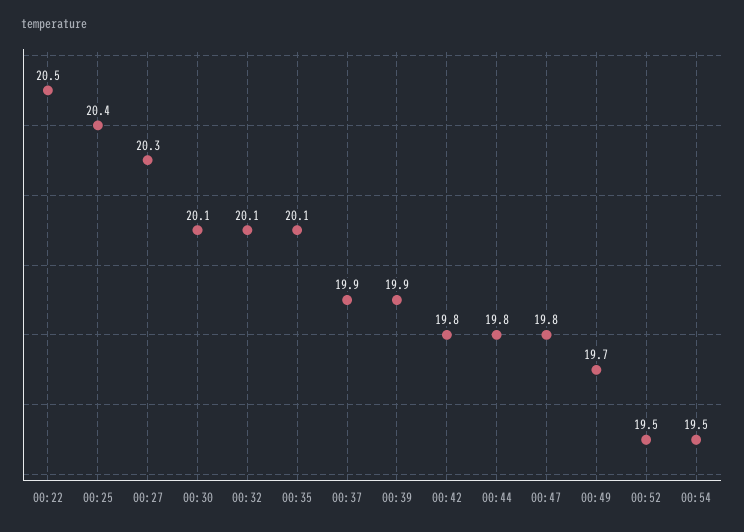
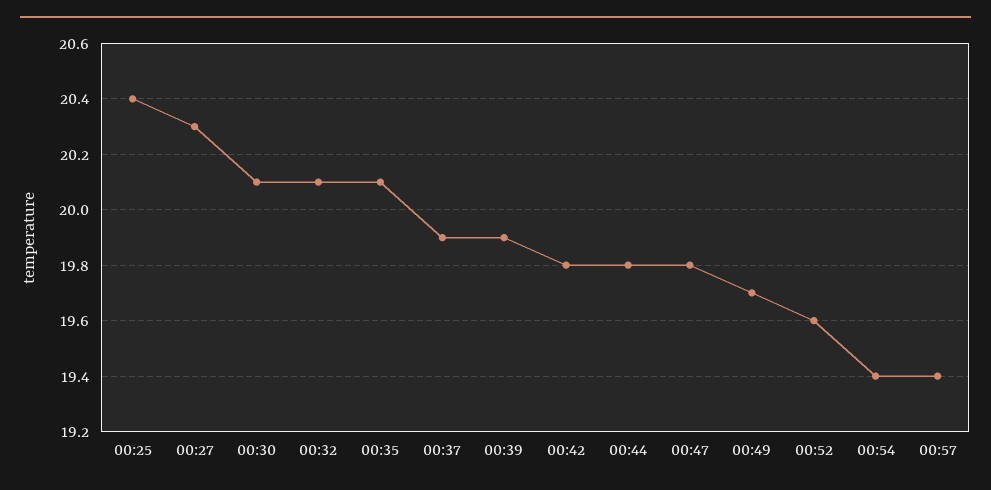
00:22: 20.5 -> none
00:52: 19.5 -> 19.6
00:54: 19.5 -> 19.4
00:57: none -> 19.4

